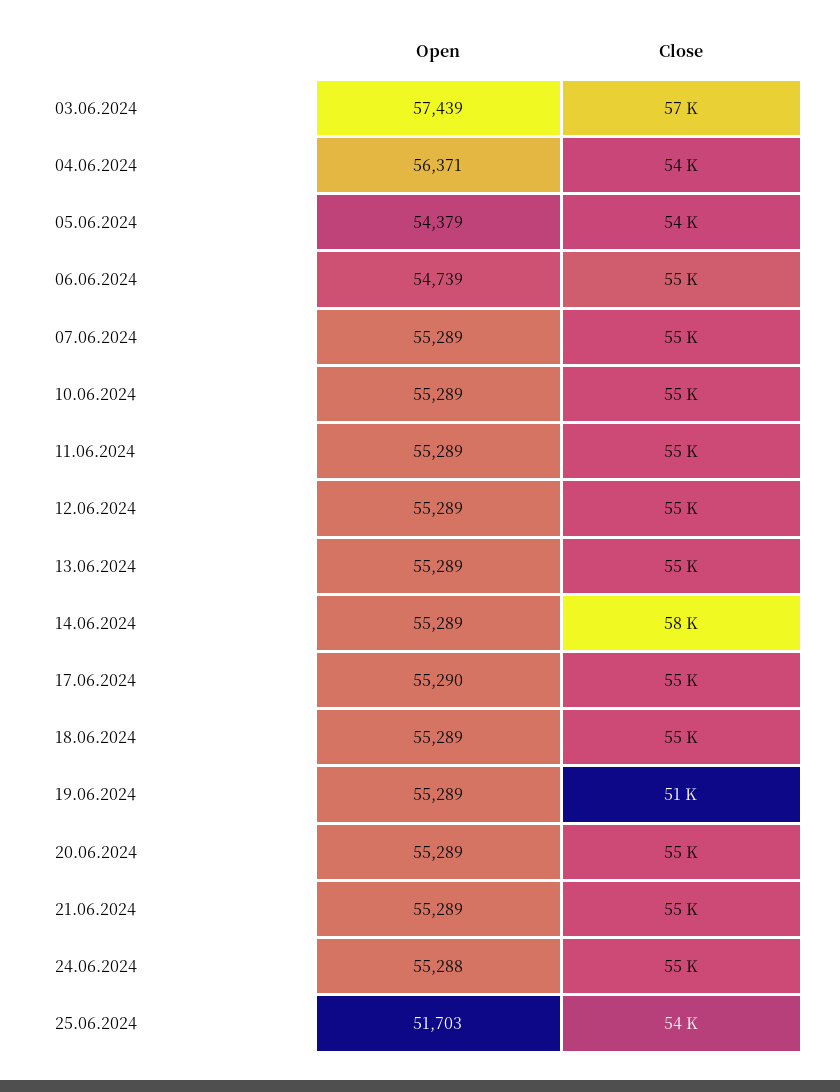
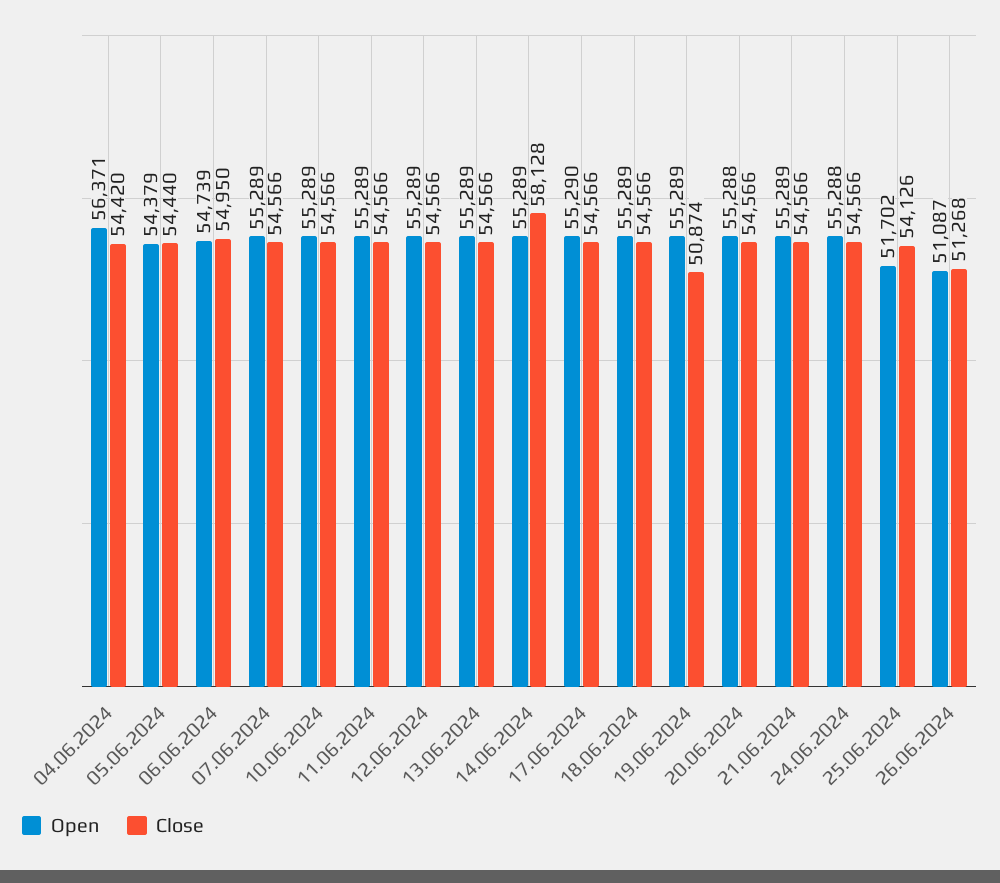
Open, 03.06.2024: 57439 -> none
Close, 03.06.2024: 57000 -> none
Open, 20.06.2024: 55289 -> 55288
Open, 25.06.2024: 51703 -> 51702
Open, 26.06.2024: none -> 51087
Close, 26.06.2024: none -> 51268

